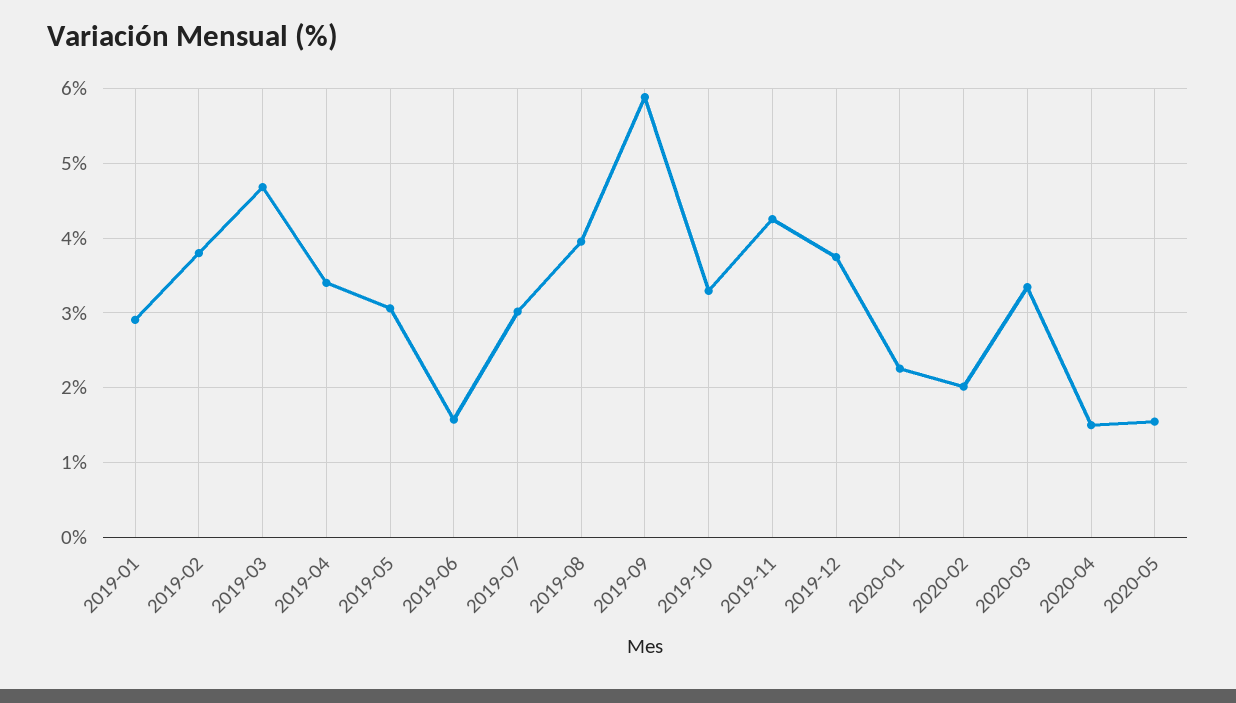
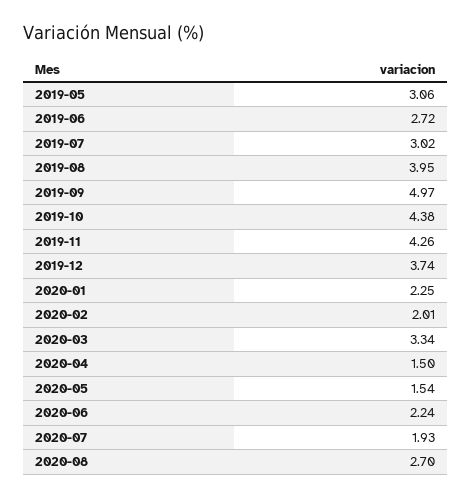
2019-01: 2.9 -> none
2019-02: 3.8 -> none
2019-03: 4.7 -> none
2019-04: 3.4 -> none
2019-06: 1.6 -> 2.72
2019-09: 5.9 -> 4.97
2019-10: 3.3 -> 4.38
2020-06: none -> 2.24
2020-07: none -> 1.93
2020-08: none -> 2.7

